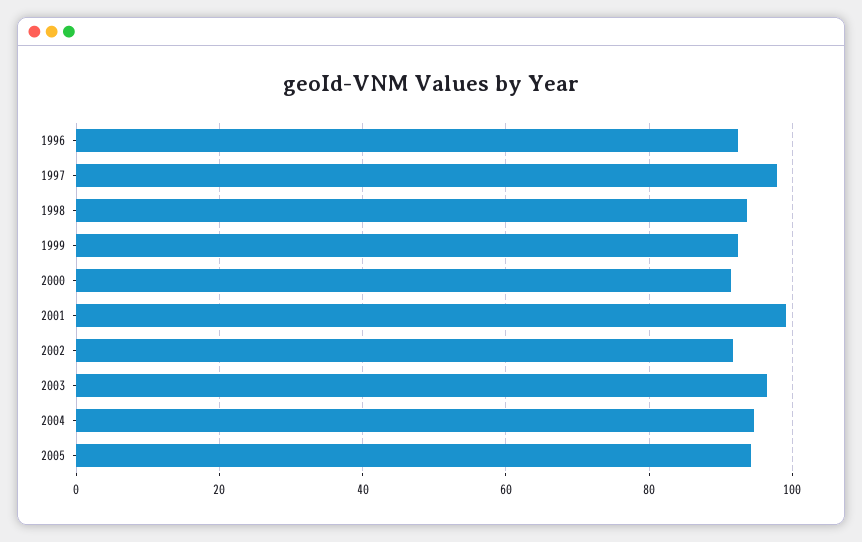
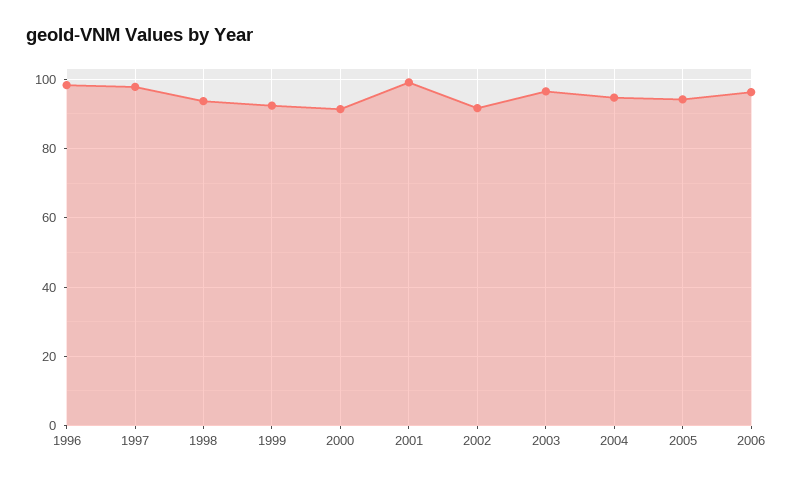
1996: 92 -> 98
2006: none -> 96

